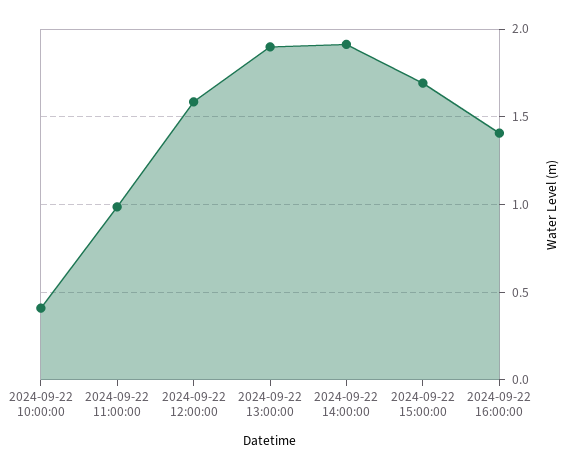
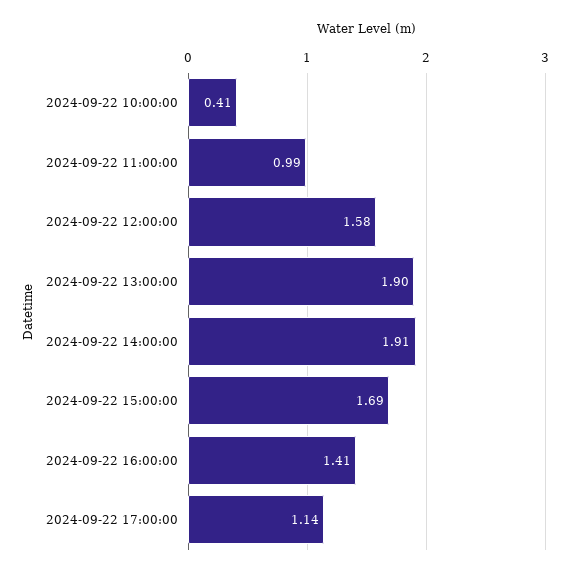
2024-09-22 17:00:00: none -> 1.14

